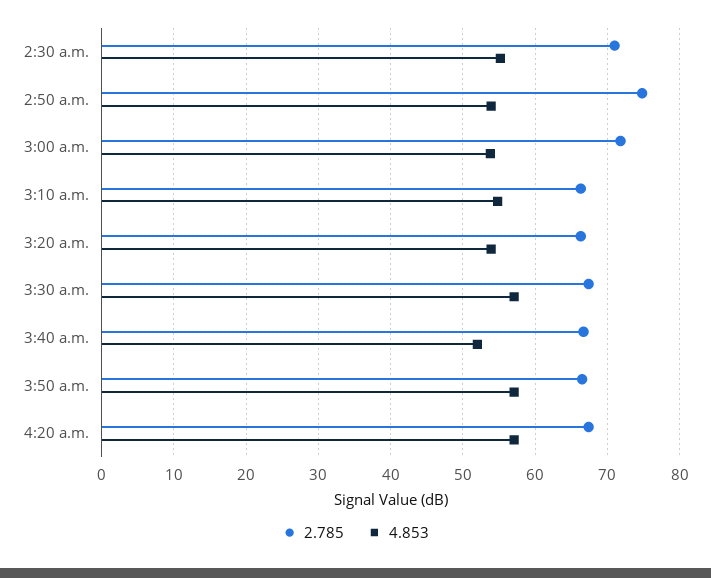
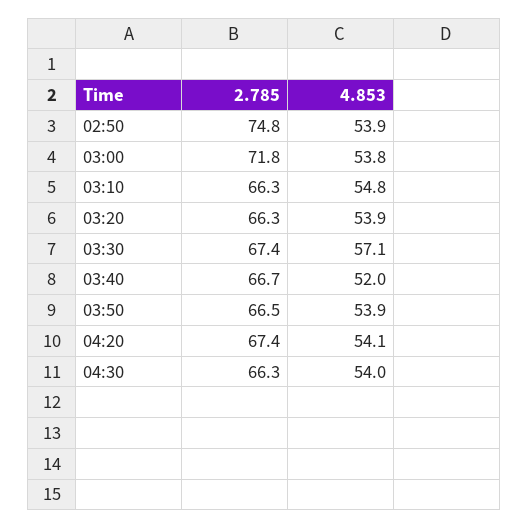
2.785, 2:30 a.m.: 71 -> none
4.853, 2:30 a.m.: 55 -> none
4.853, 3:50 a.m.: 57 -> 53.9
4.853, 4:20 a.m.: 57 -> 54.1
2.785, 04:30: none -> 66.3
4.853, 04:30: none -> 54

